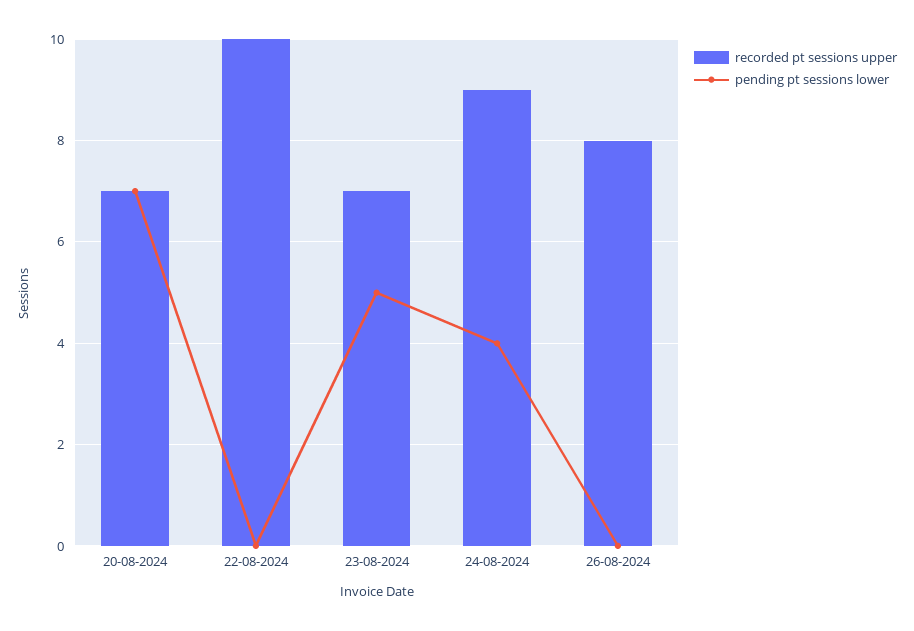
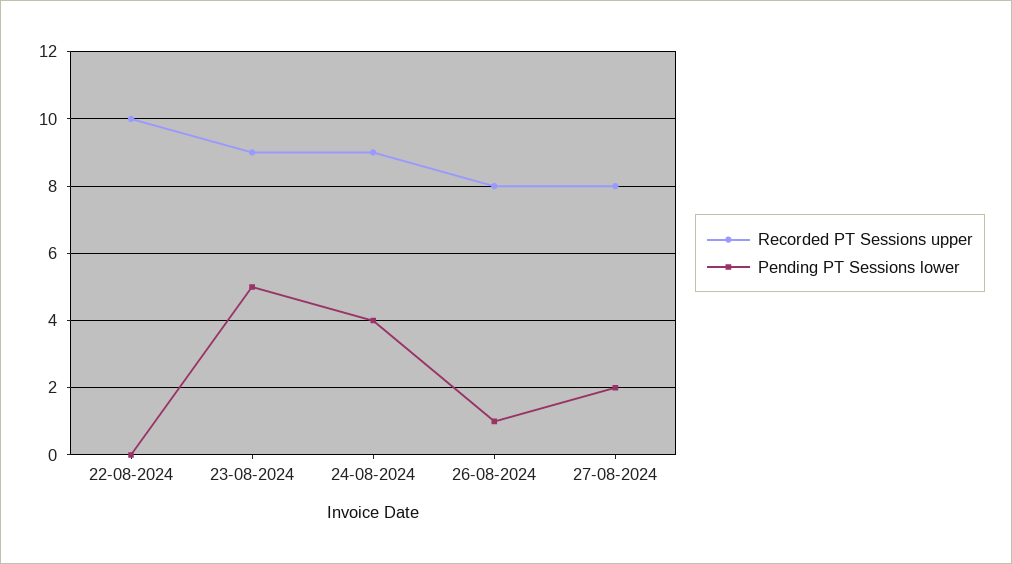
recorded pt sessions upper, 20-08-2024: 7 -> none
pending pt sessions lower, 20-08-2024: 7 -> none
recorded pt sessions upper, 23-08-2024: 7 -> 9
pending pt sessions lower, 26-08-2024: 0 -> 1
recorded pt sessions upper, 27-08-2024: none -> 8
pending pt sessions lower, 27-08-2024: none -> 2

